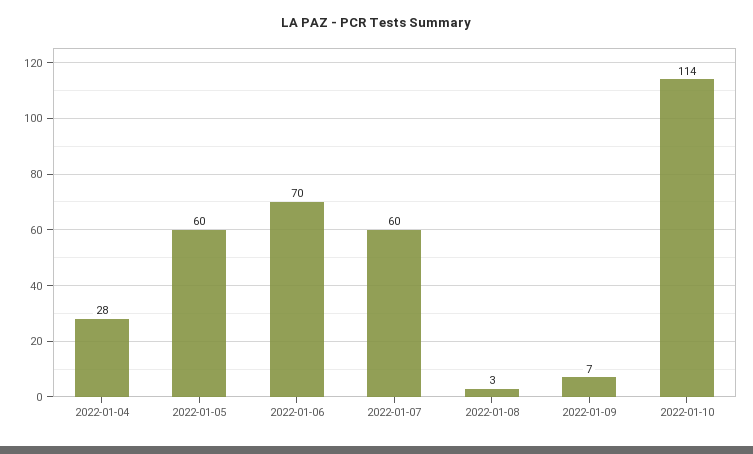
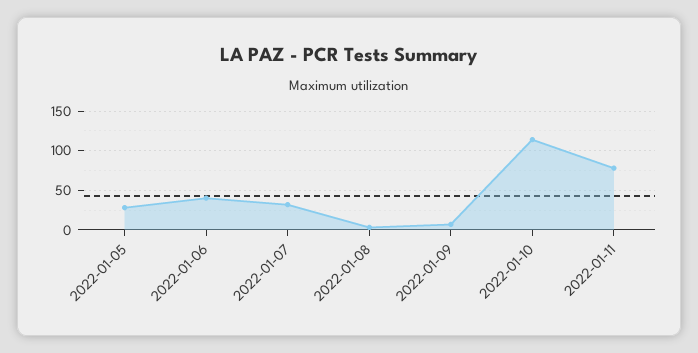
2022-01-04: 28 -> none
2022-01-05: 60 -> 30
2022-01-06: 70 -> 40
2022-01-07: 60 -> 30
2022-01-11: none -> 80

